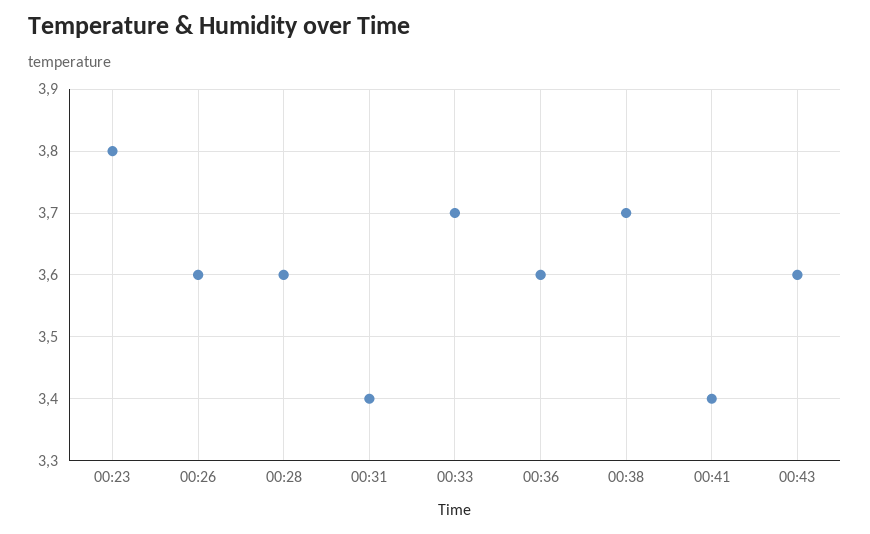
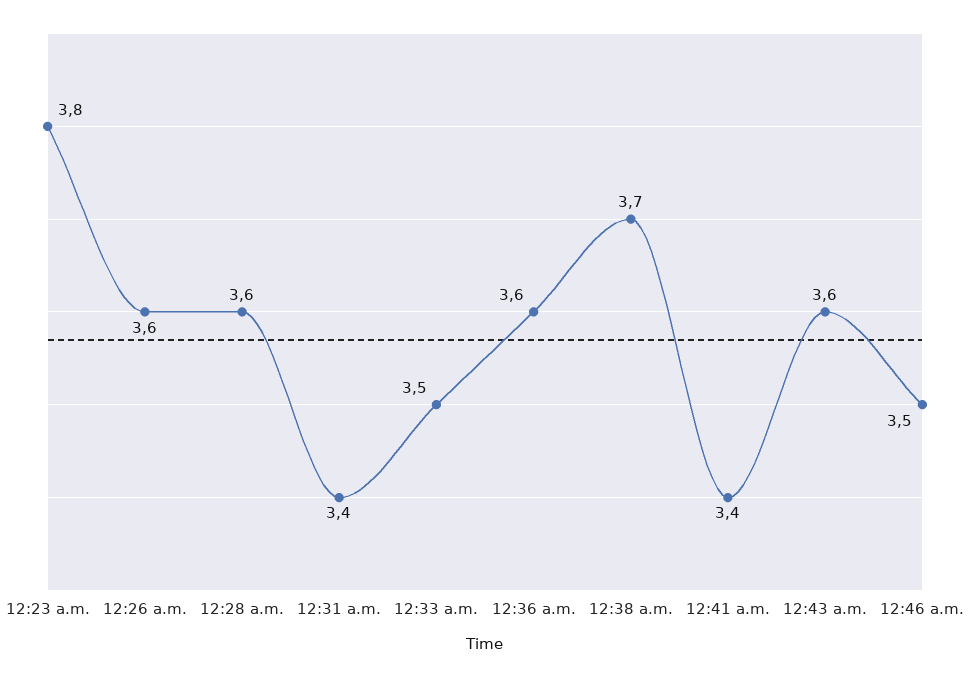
00:33: 3.7 -> 3.5
12:46 a.m.: none -> 3.5

